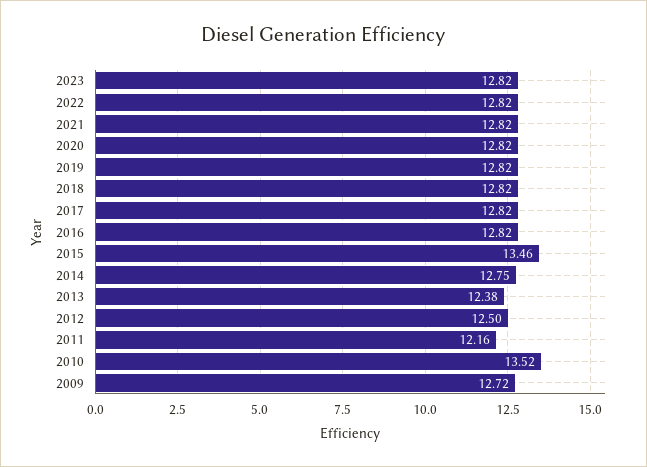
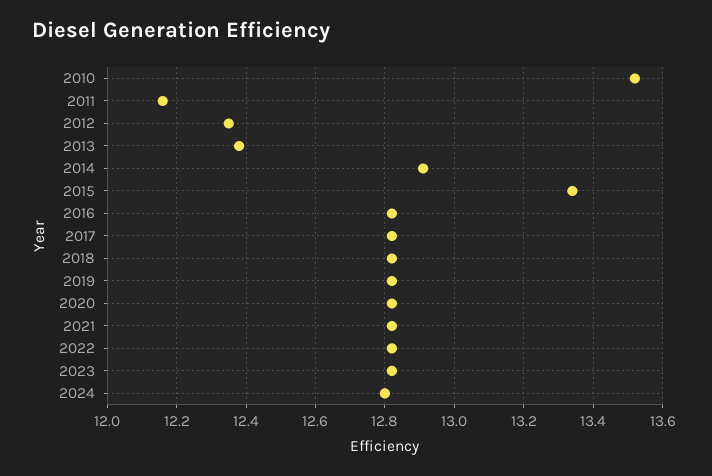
2015: 13.46 -> 13.35
2014: 12.75 -> 12.9
2012: 12.5 -> 12.35
2009: 12.72 -> none
2024: none -> 12.8

